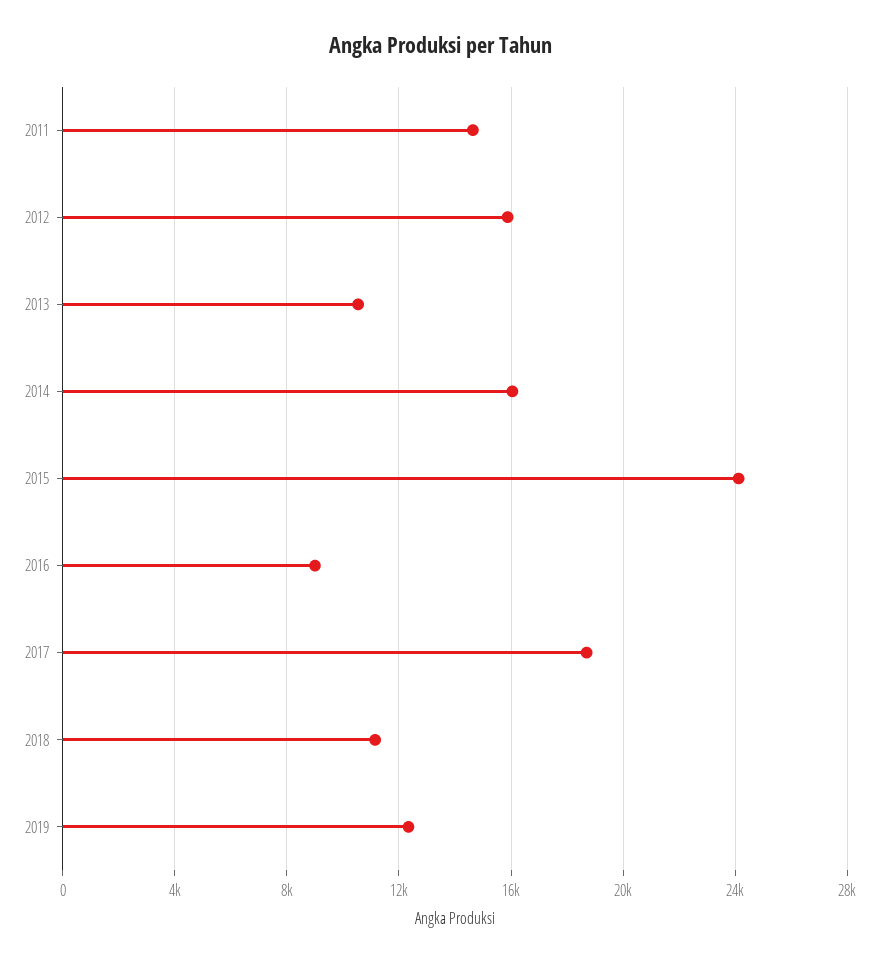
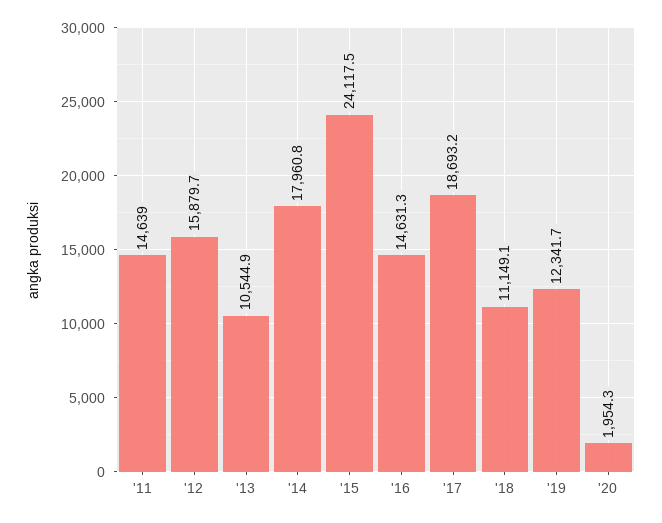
2014: 16000 -> 17960.8
2016: 9000 -> 14631.3
'20: none -> 1954.3

